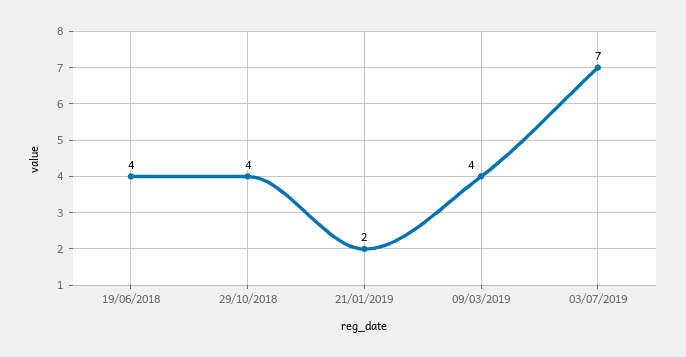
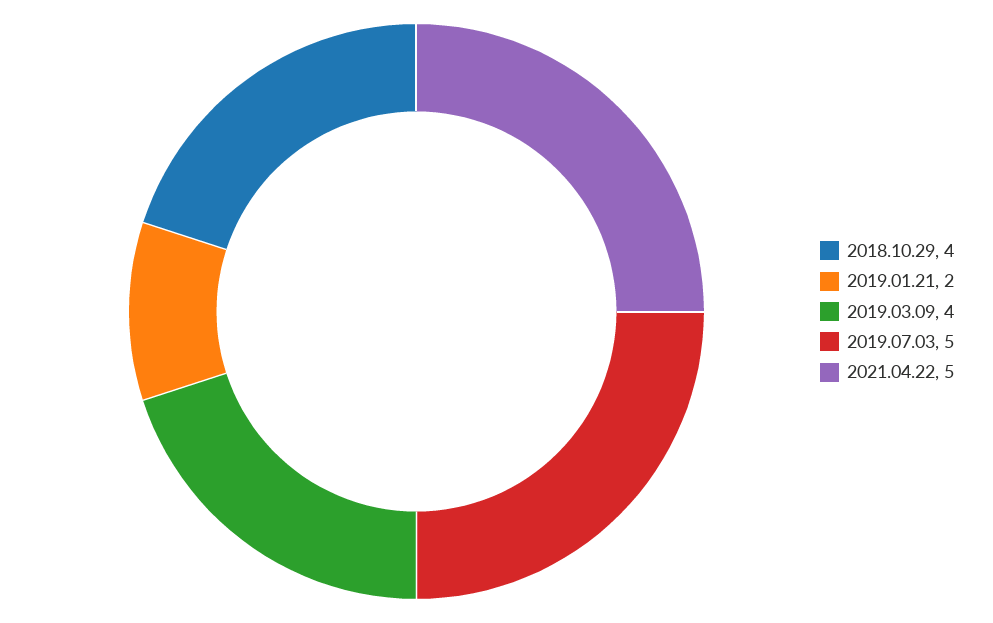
19/06/2018: 4 -> none
03/07/2019: 7 -> 5
2021.04.22: none -> 5

